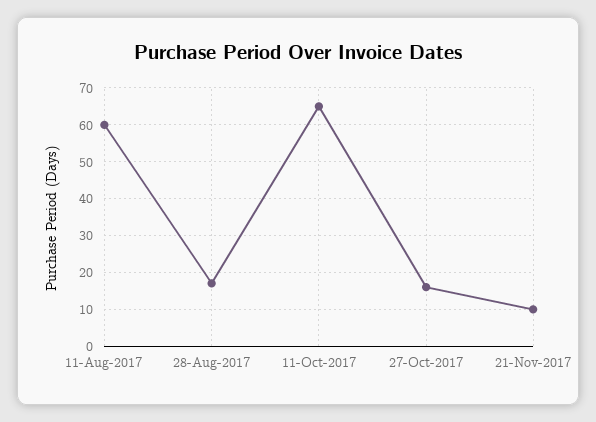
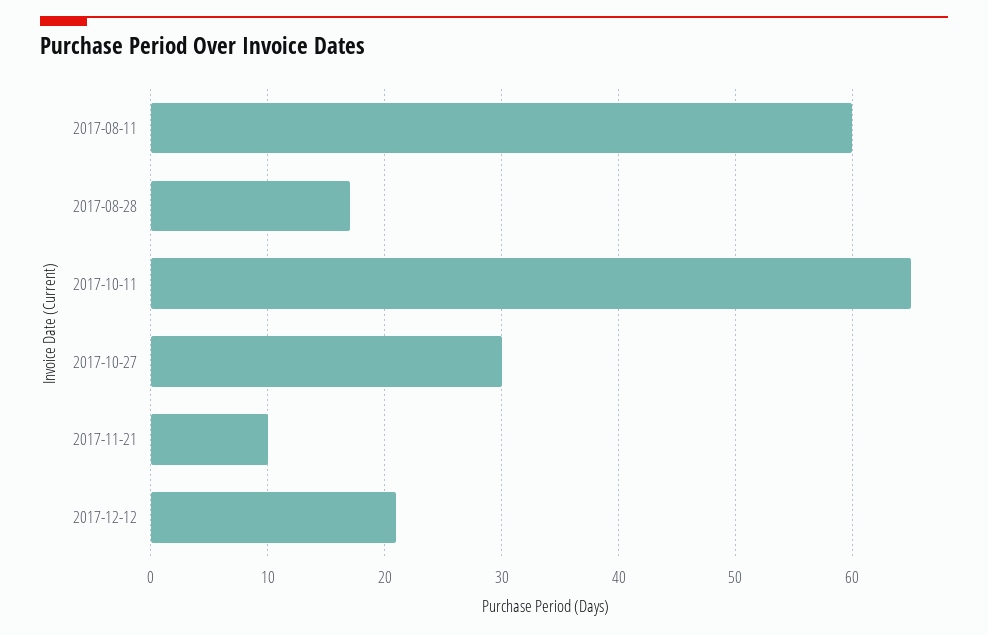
27-Oct-2017: 15 -> 30
2017-12-12: none -> 21

